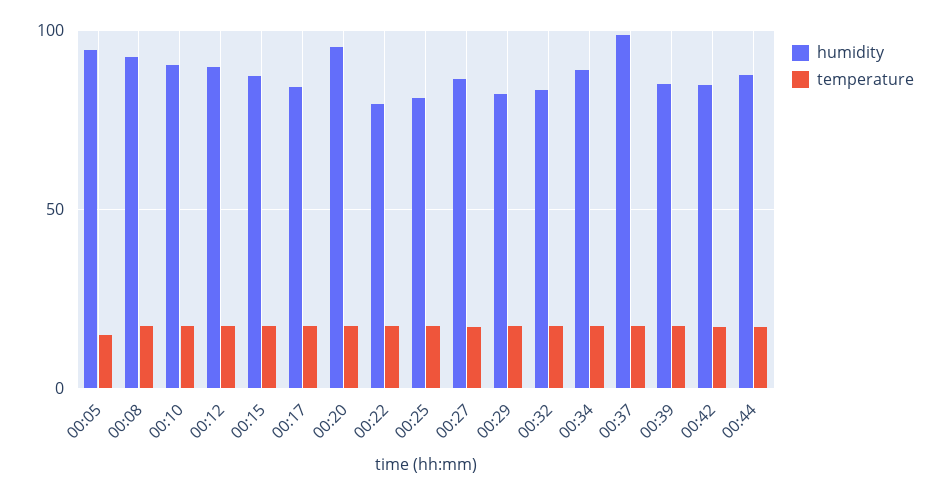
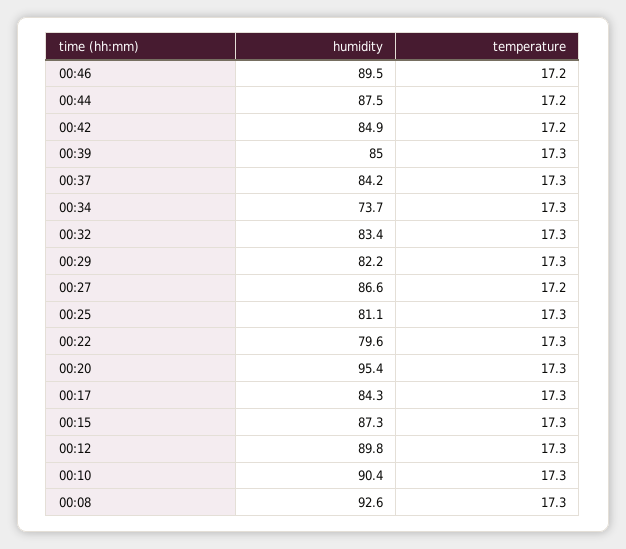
humidity, 00:05: 95 -> none
temperature, 00:05: 15 -> none
humidity, 00:34: 90 -> 73.7
humidity, 00:37: 100 -> 84.2
humidity, 00:46: none -> 89.5
temperature, 00:46: none -> 17.2

